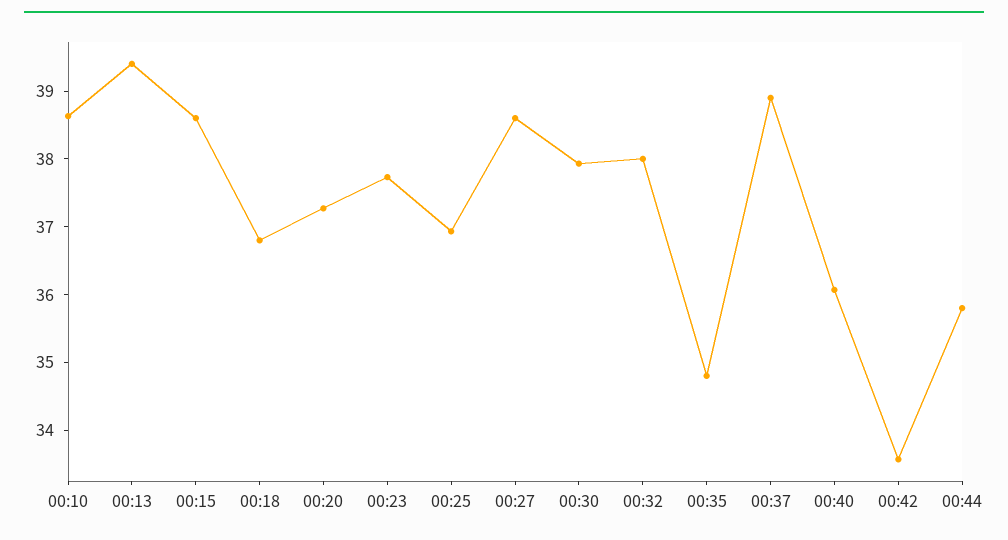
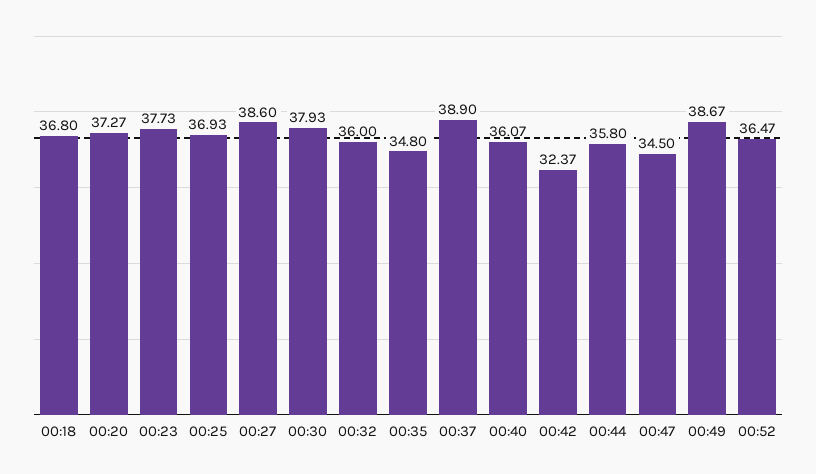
00:10: 38.6 -> none
00:13: 39.4 -> none
00:15: 38.6 -> none
00:32: 38 -> 36
00:42: 33.6 -> 32.37
00:47: none -> 34.5
00:49: none -> 38.67
00:52: none -> 36.47

